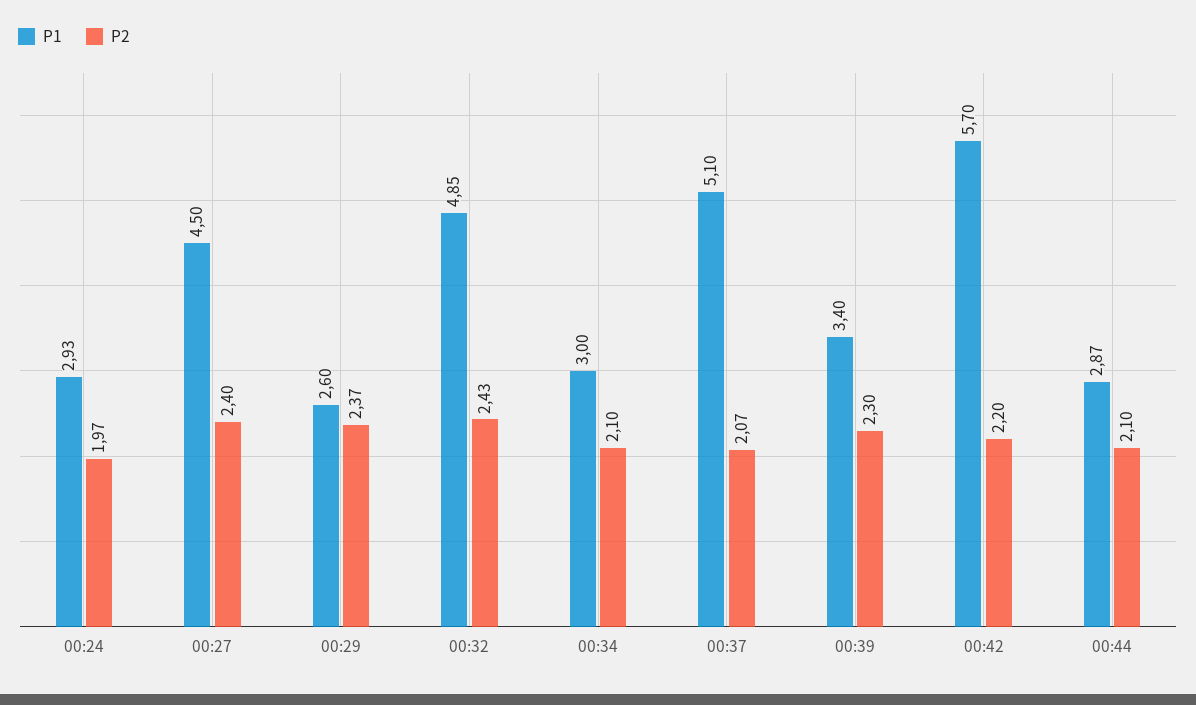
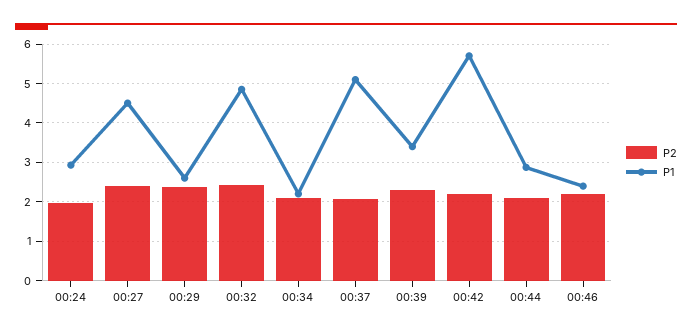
P1, 00:34: 3 -> 2.2
P2, 00:46: none -> 2.2
P1, 00:46: none -> 2.4

